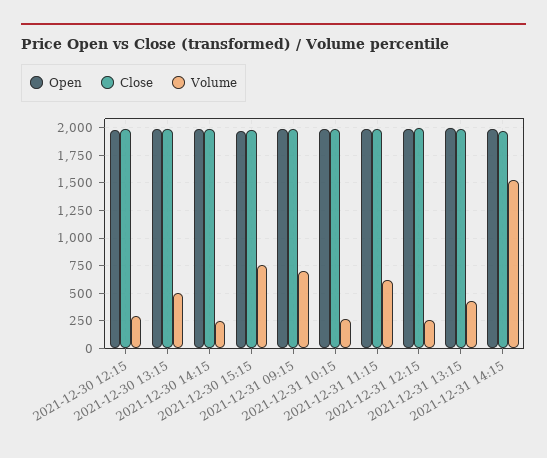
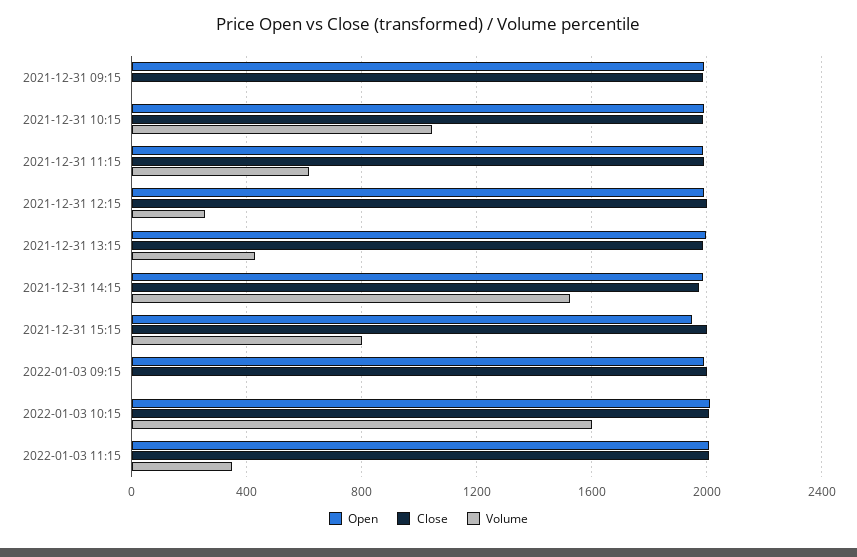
Open, 2021-12-30 12:15: 2000 -> none
Close, 2021-12-30 12:15: 2000 -> none
Volume, 2021-12-30 12:15: 250 -> none
Open, 2021-12-30 13:15: 2000 -> none
Close, 2021-12-30 13:15: 2000 -> none
Volume, 2021-12-30 13:15: 500 -> none
Open, 2021-12-30 14:15: 2000 -> none
Close, 2021-12-30 14:15: 2000 -> none
Volume, 2021-12-30 14:15: 250 -> none
Open, 2021-12-30 15:15: 2000 -> none
Close, 2021-12-30 15:15: 2000 -> none
Volume, 2021-12-30 15:15: 750 -> none
Volume, 2021-12-31 09:15: 750 -> 0
Volume, 2021-12-31 10:15: 250 -> 1050
Open, 2021-12-31 15:15: none -> 1950
Close, 2021-12-31 15:15: none -> 2000
Volume, 2021-12-31 15:15: none -> 800
Open, 2022-01-03 09:15: none -> 2000
Close, 2022-01-03 09:15: none -> 2000
Volume, 2022-01-03 09:15: none -> 0
Open, 2022-01-03 10:15: none -> 2000
Close, 2022-01-03 10:15: none -> 2000
Volume, 2022-01-03 10:15: none -> 1600
Open, 2022-01-03 11:15: none -> 2000
Close, 2022-01-03 11:15: none -> 2000
Volume, 2022-01-03 11:15: none -> 350

